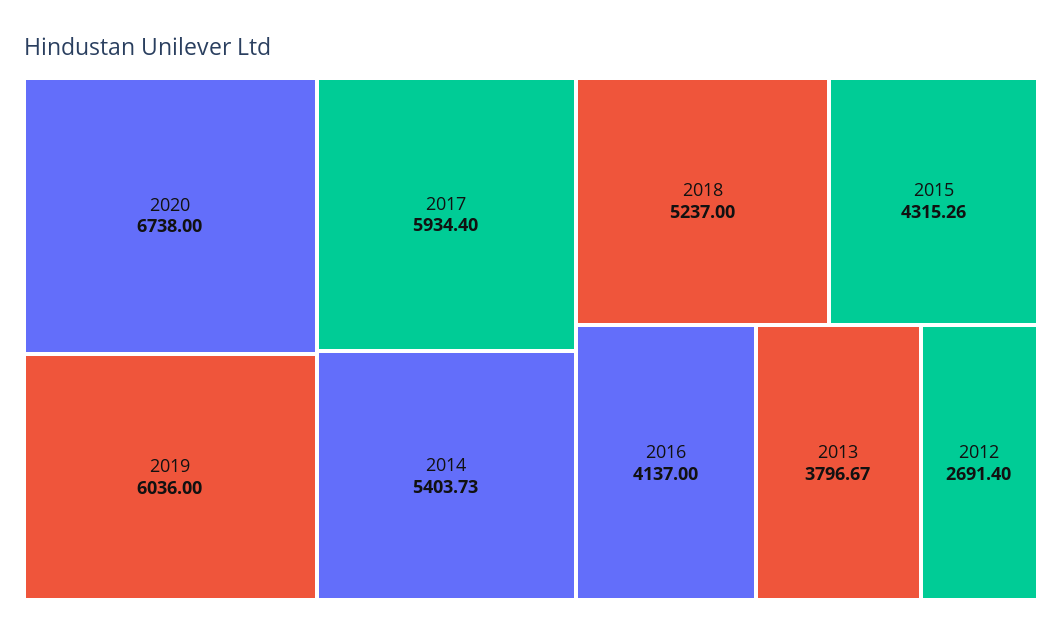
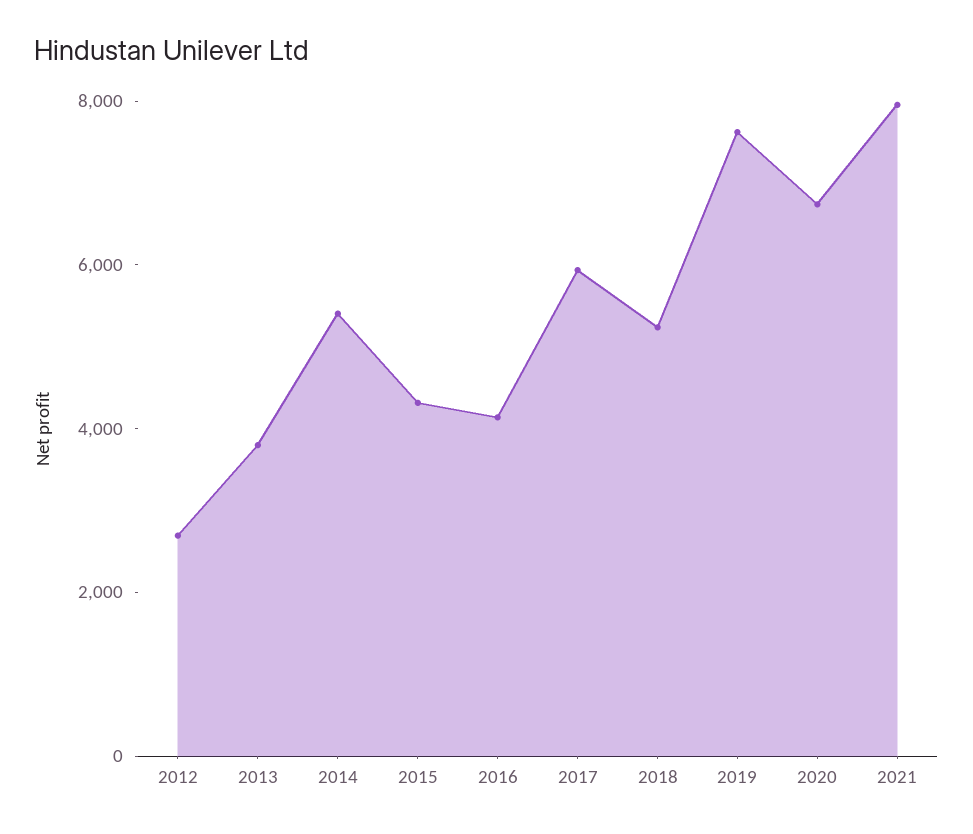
2019: 6036 -> 7500
2021: none -> 8000

